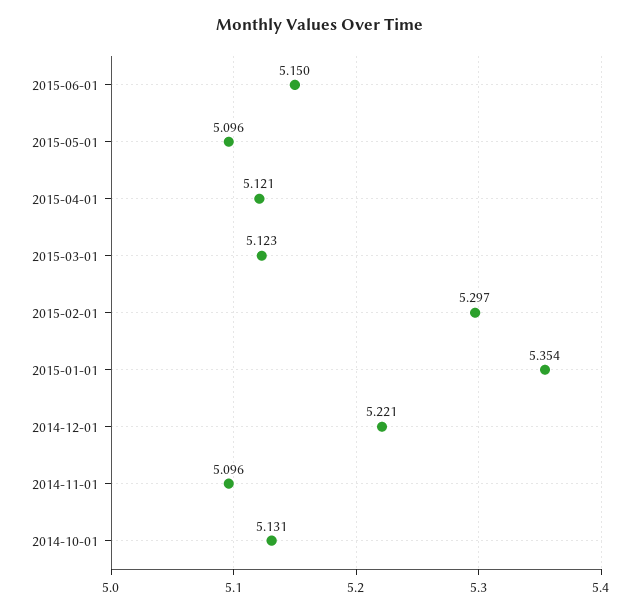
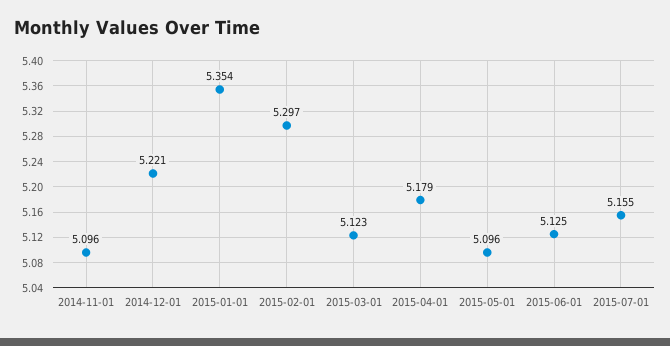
2015-06-01: 5.15 -> 5.125
2015-04-01: 5.121 -> 5.179
2014-10-01: 5.131 -> none
2015-07-01: none -> 5.155

